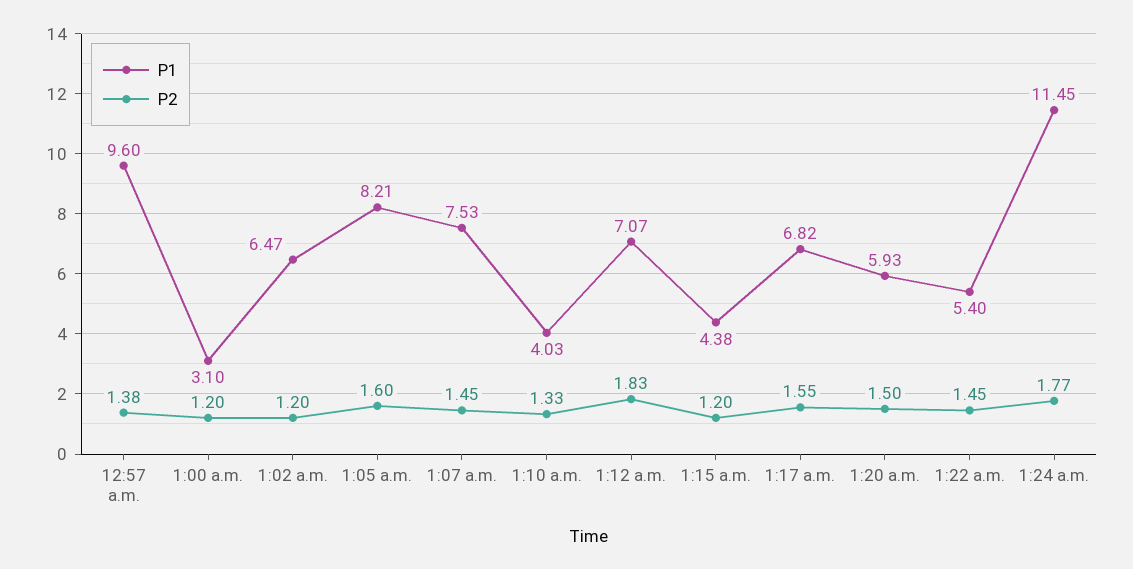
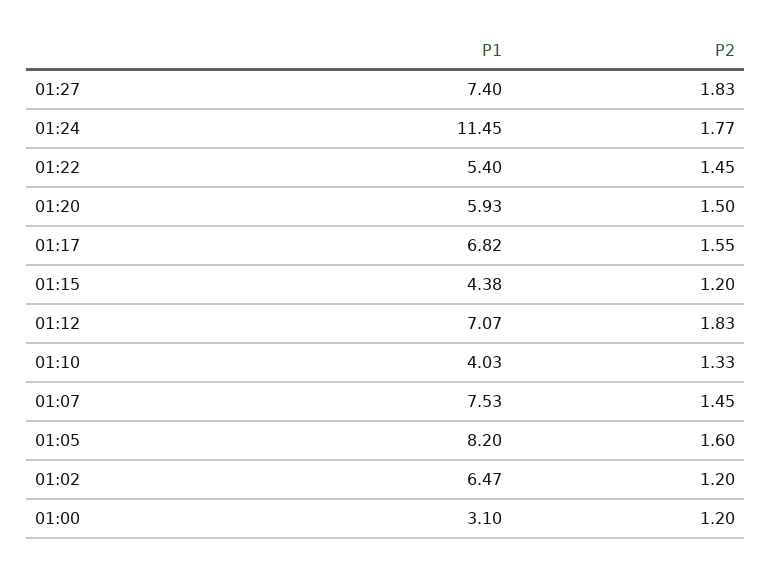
P1, 12:57 a.m.: 9.6 -> none
P2, 12:57 a.m.: 1.38 -> none
P1, 1:05 a.m.: 8.21 -> 8.2
P1, 01:27: none -> 7.4
P2, 01:27: none -> 1.83

